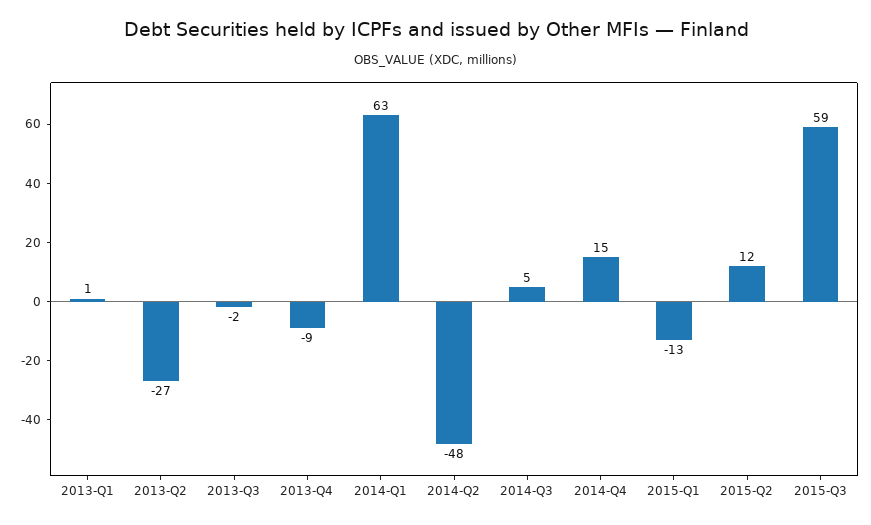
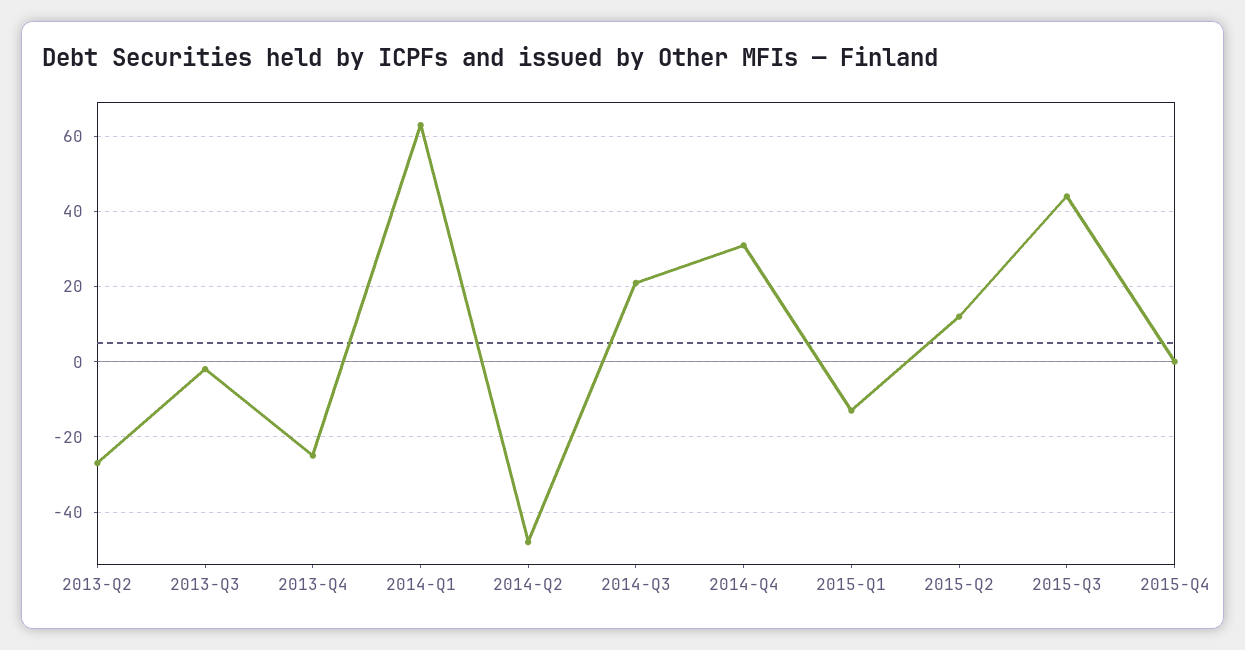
2013-Q1: 1 -> none
2013-Q4: -9 -> -25
2014-Q3: 5 -> 20
2014-Q4: 15 -> 30
2015-Q3: 59 -> 45
2015-Q4: none -> 0

